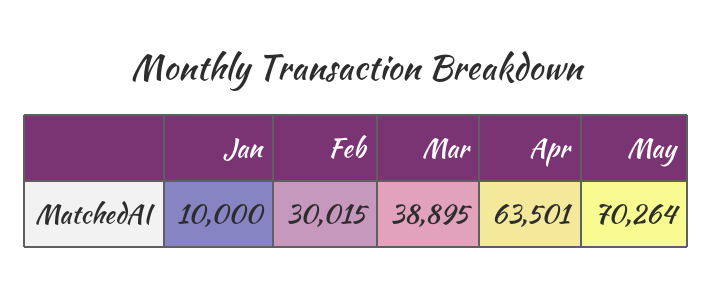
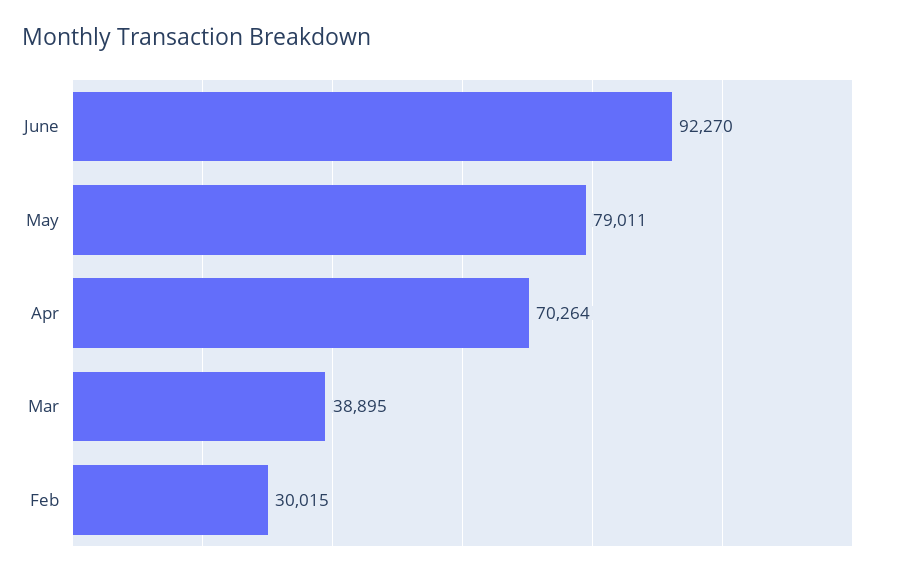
Jan: 10000 -> none
Apr: 63501 -> 70264
May: 70264 -> 79011
June: none -> 92270

